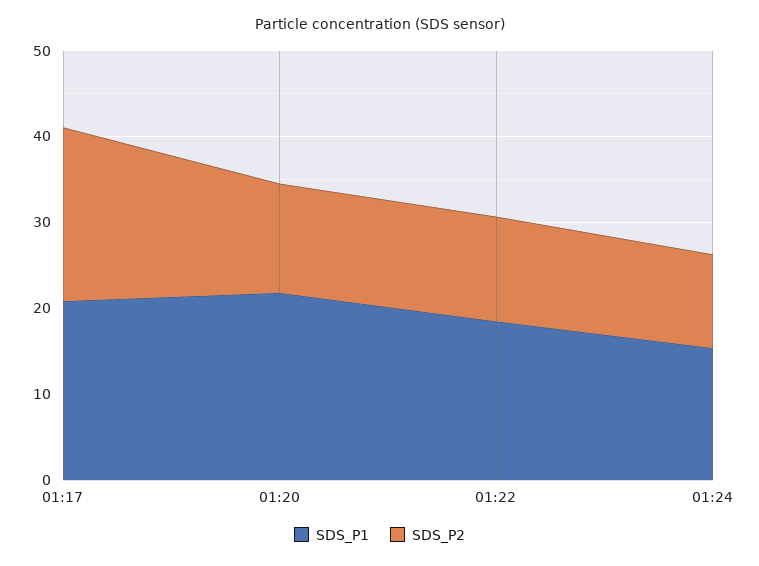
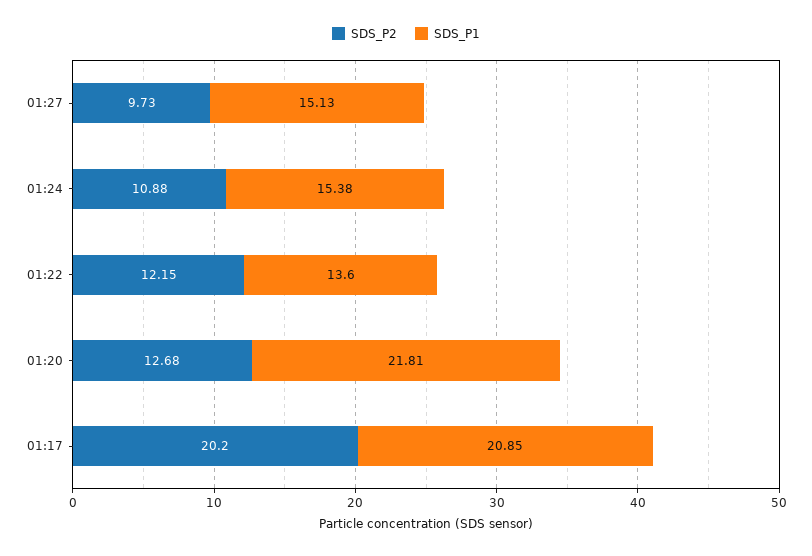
SDS_P1, 01:22: 18 -> 13.6
SDS_P2, 01:27: none -> 9.73
SDS_P1, 01:27: none -> 15.13

